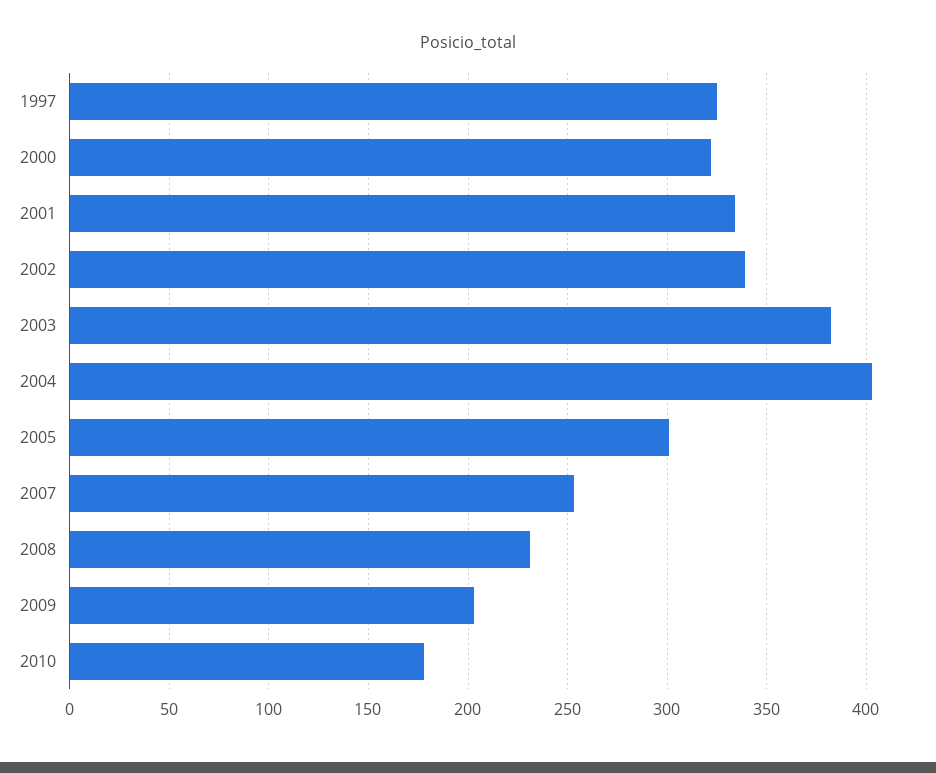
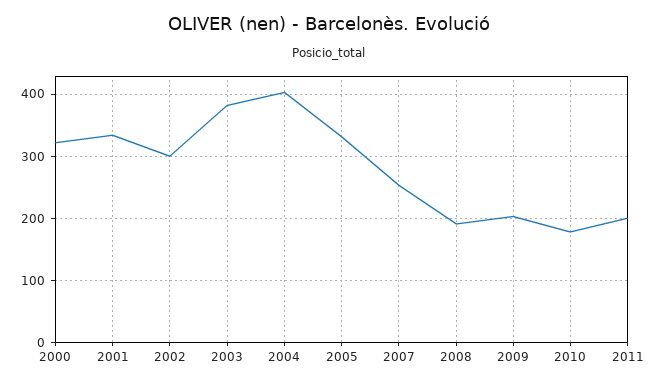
1997: 325 -> none
2002: 340 -> 300
2005: 300 -> 330
2008: 230 -> 190
2011: none -> 200

